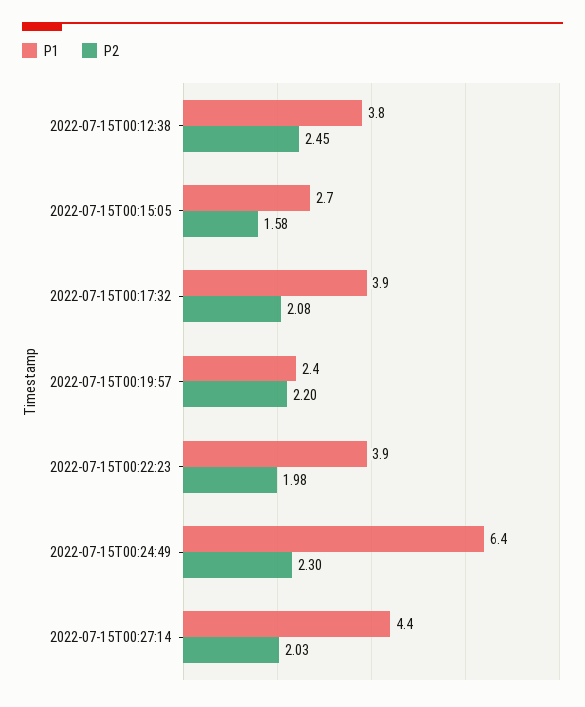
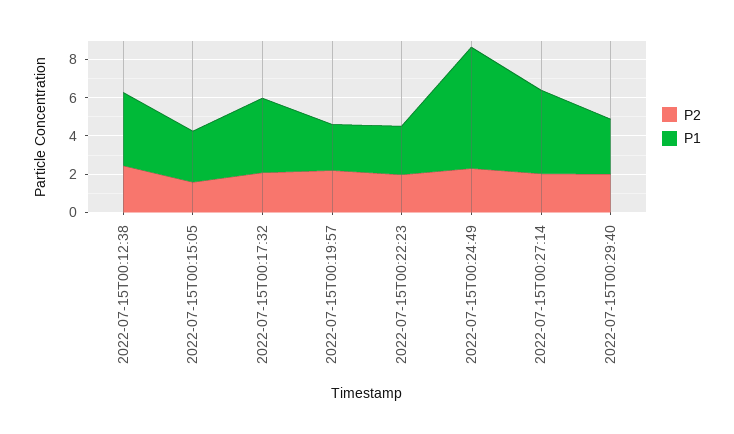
P1, 2022-07-15T00:22:23: 3.9 -> 2.5
P2, 2022-07-15T00:29:40: none -> 2
P1, 2022-07-15T00:29:40: none -> 3

